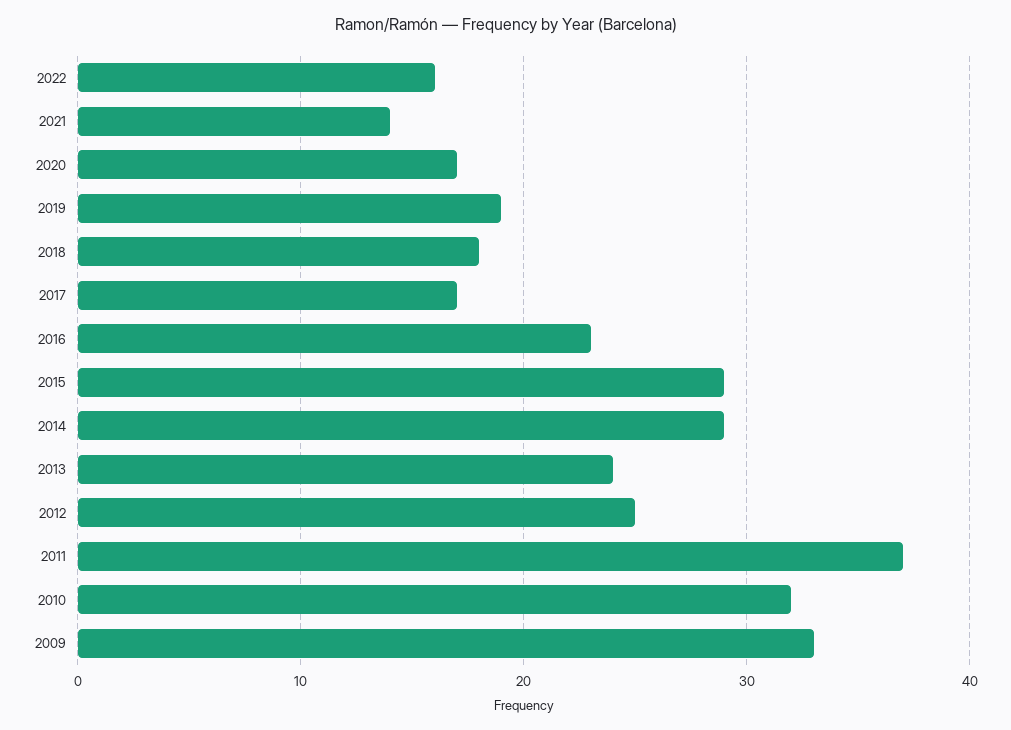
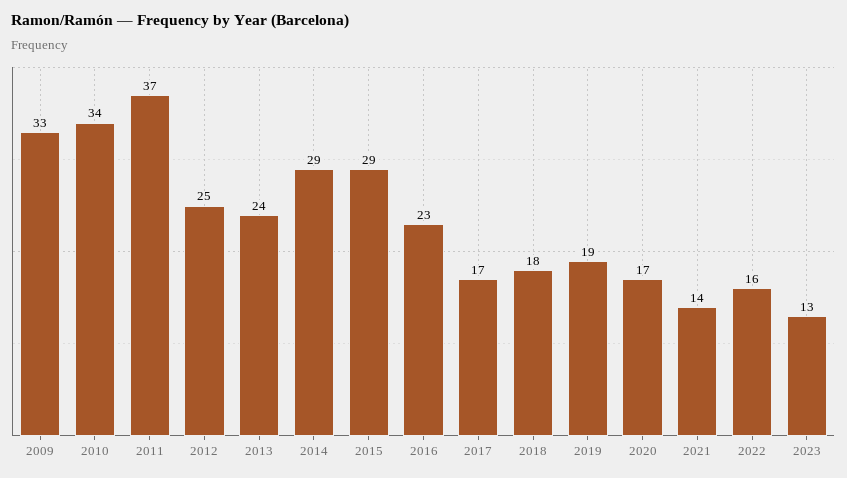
2010: 32 -> 34
2023: none -> 13

